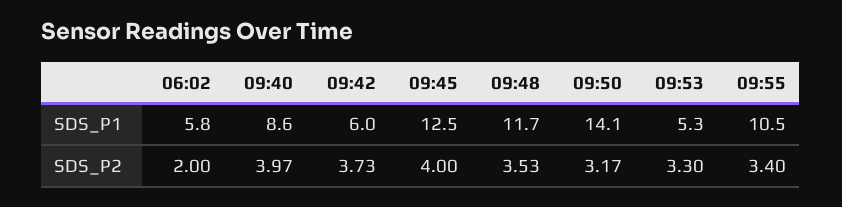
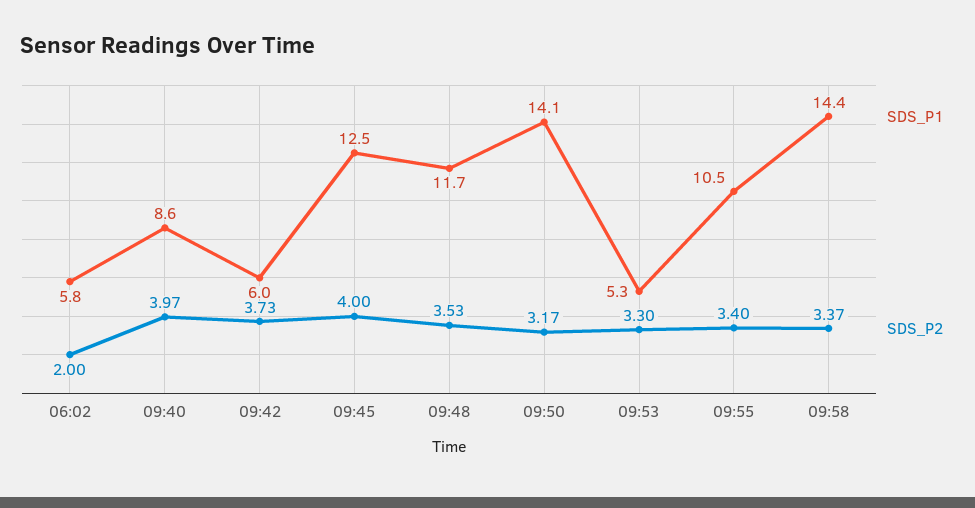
SDS_P1, 09:58: none -> 14.4
SDS_P2, 09:58: none -> 3.37

